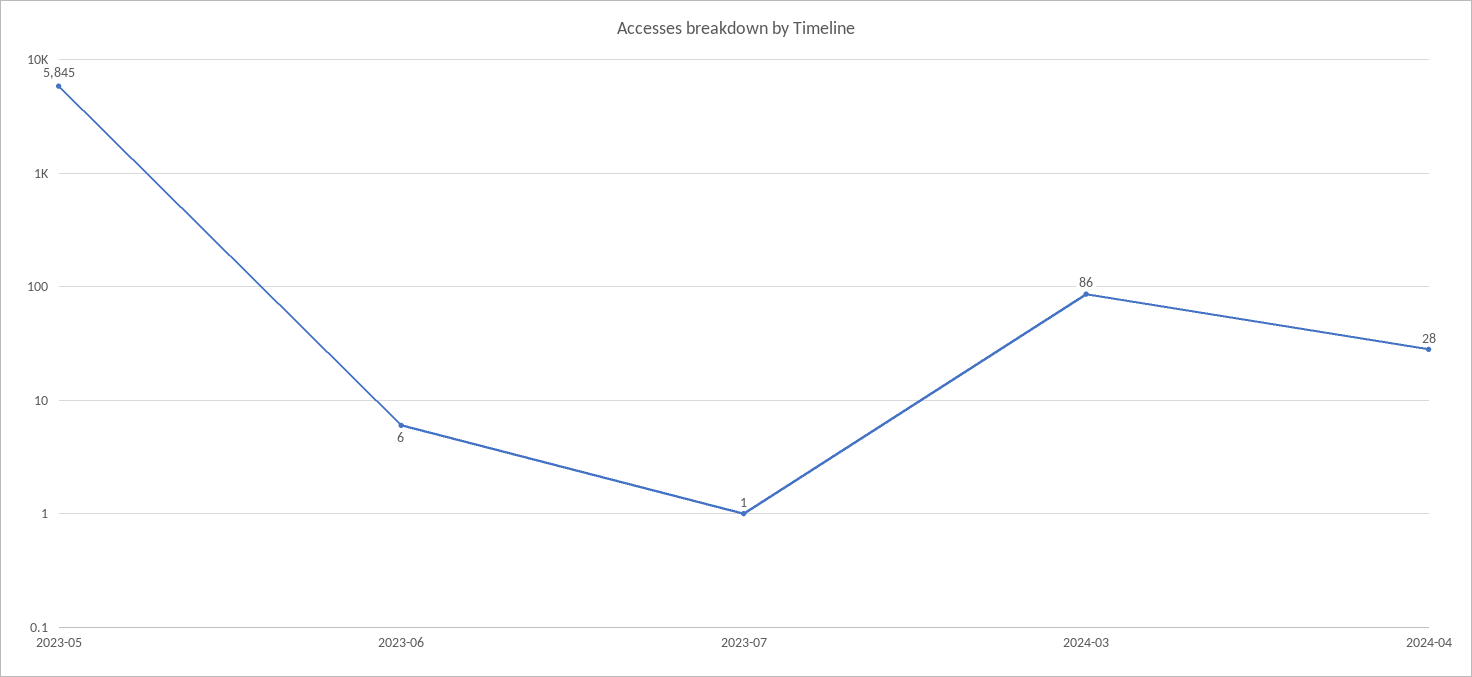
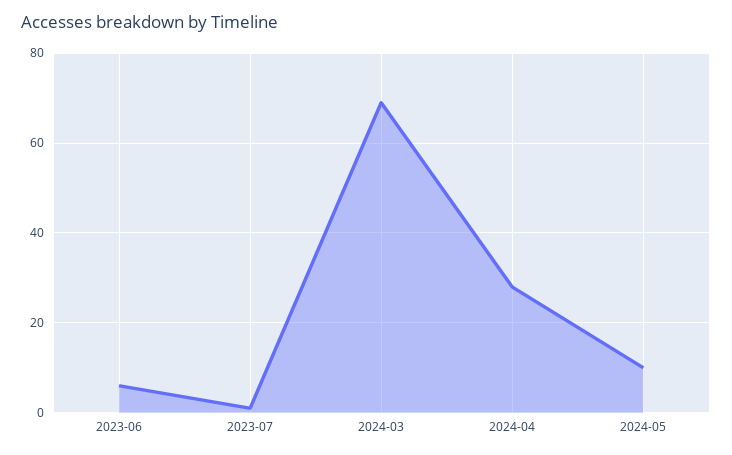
2023-05: 5845 -> none
2024-03: 86 -> 70
2024-05: none -> 10

